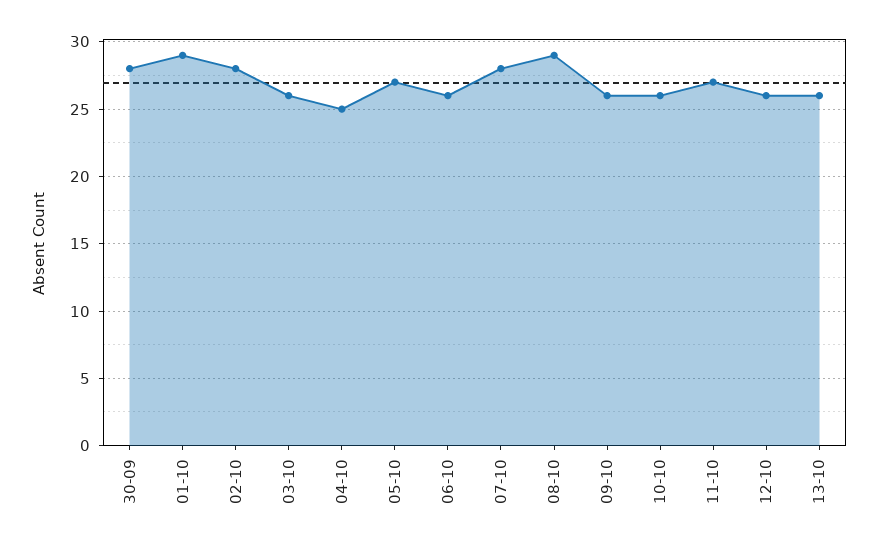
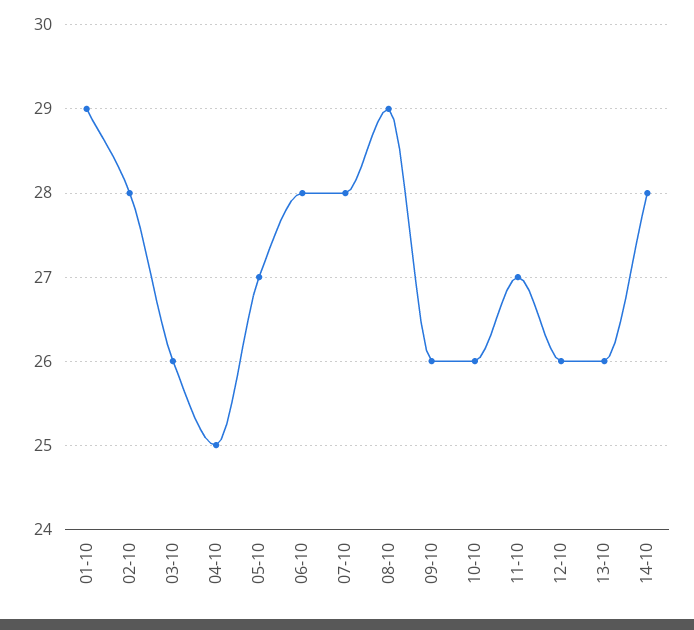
30-09: 28 -> none
06-10: 26 -> 28
14-10: none -> 28

